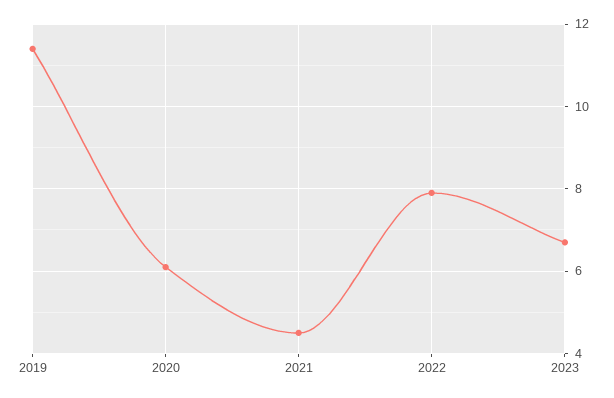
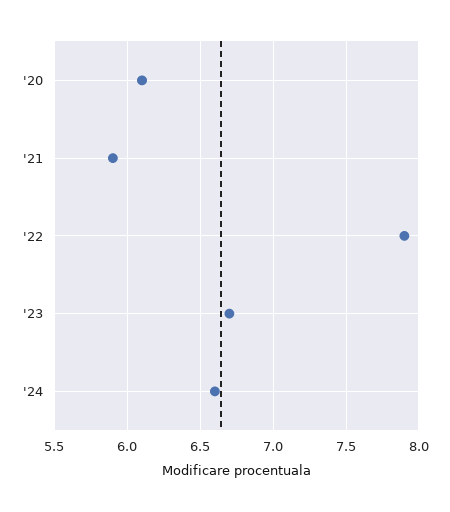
2019: 11.5 -> none
2021: 4.5 -> 5.9
'24: none -> 6.6

